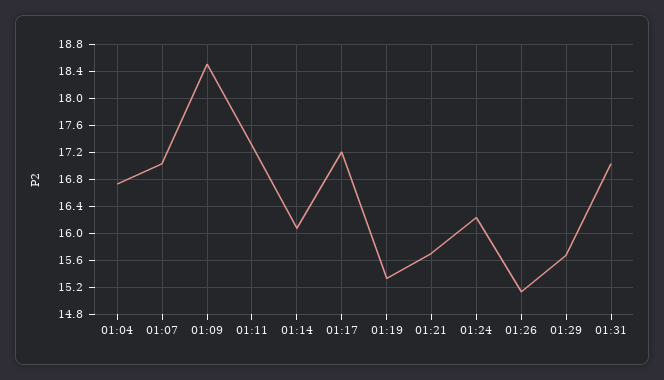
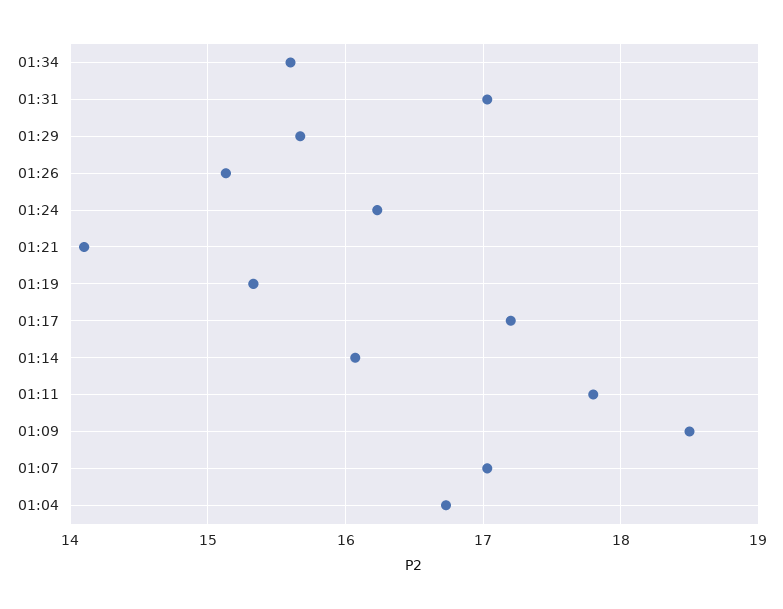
01:11: 17.3 -> 17.8
01:21: 15.7 -> 14.1
01:34: none -> 15.6

